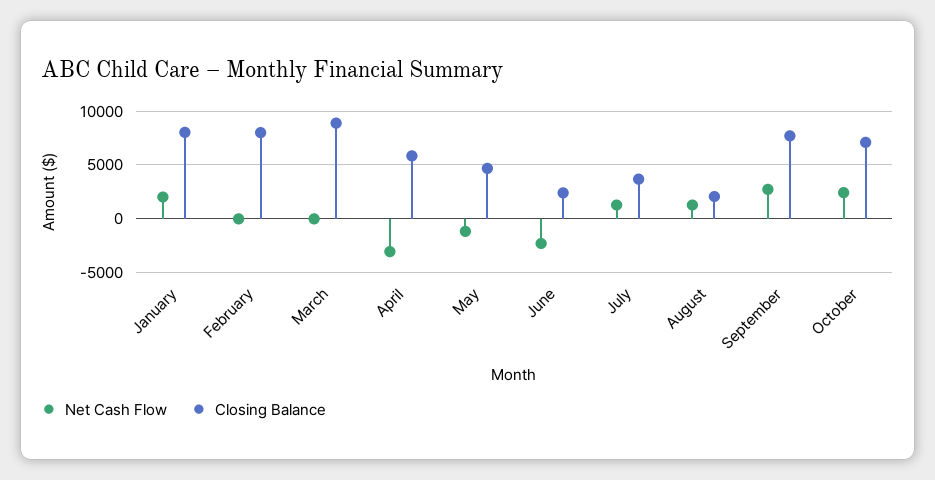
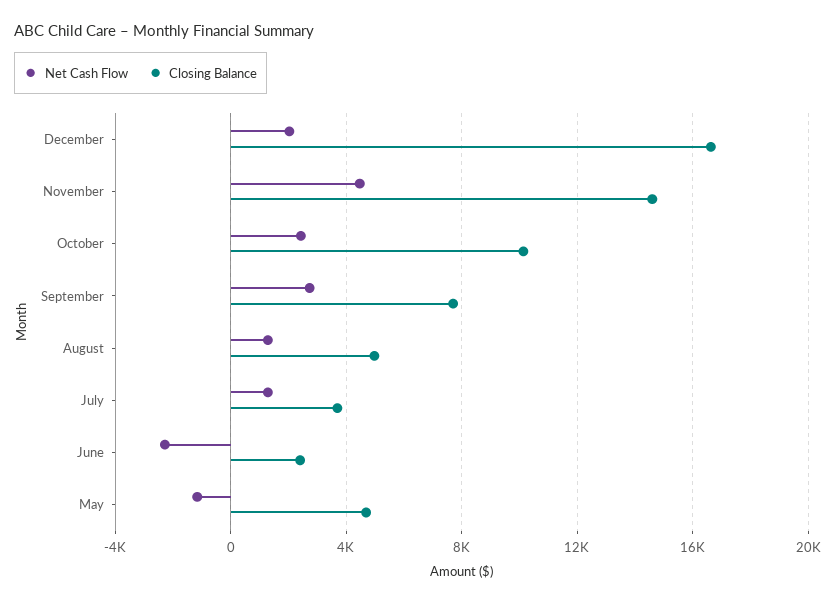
Net Cash Flow, January: 2000 -> none
Closing Balance, January: 8000 -> none
Net Cash Flow, February: 0 -> none
Closing Balance, February: 8000 -> none
Net Cash Flow, March: 0 -> none
Closing Balance, March: 9000 -> none
Net Cash Flow, April: -3000 -> none
Closing Balance, April: 6000 -> none
Closing Balance, August: 2000 -> 5000
Closing Balance, October: 7000 -> 10000
Net Cash Flow, December: none -> 2000
Closing Balance, December: none -> 16500
Net Cash Flow, November: none -> 4500
Closing Balance, November: none -> 14500

